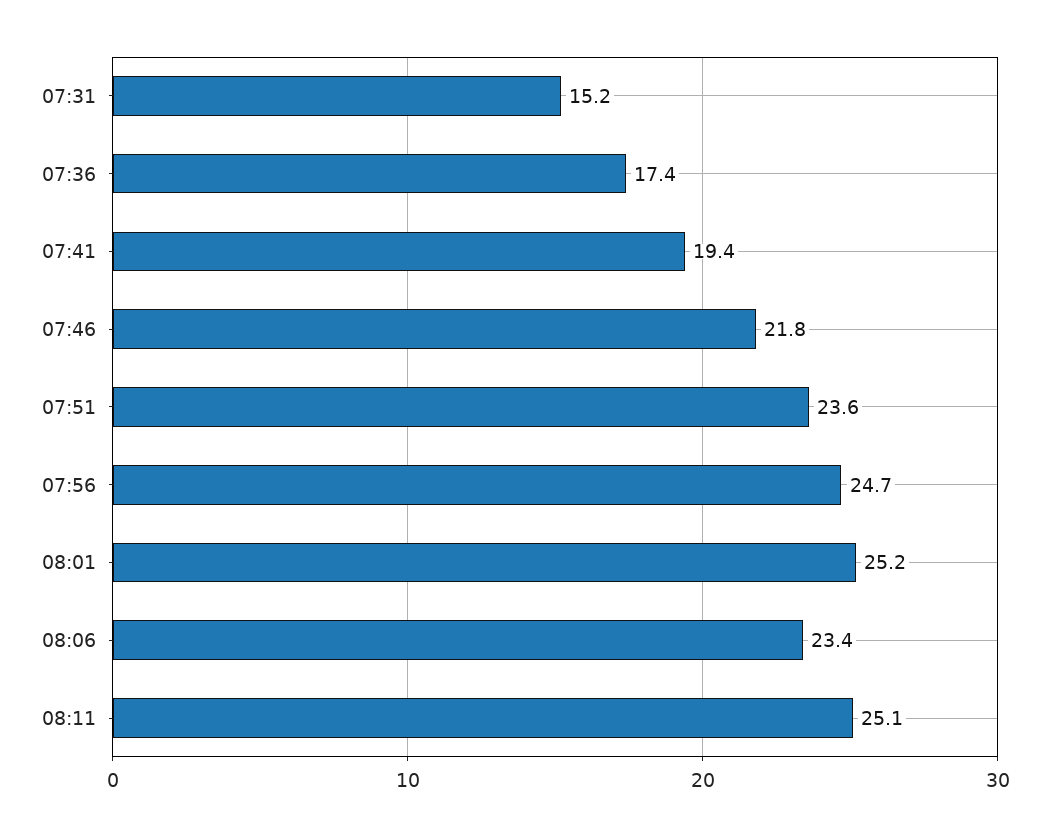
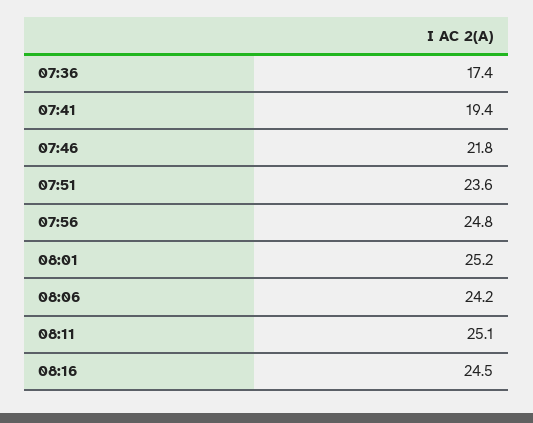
07:31: 15.2 -> none
07:56: 24.7 -> 24.8
08:06: 23.4 -> 24.2
08:16: none -> 24.5

